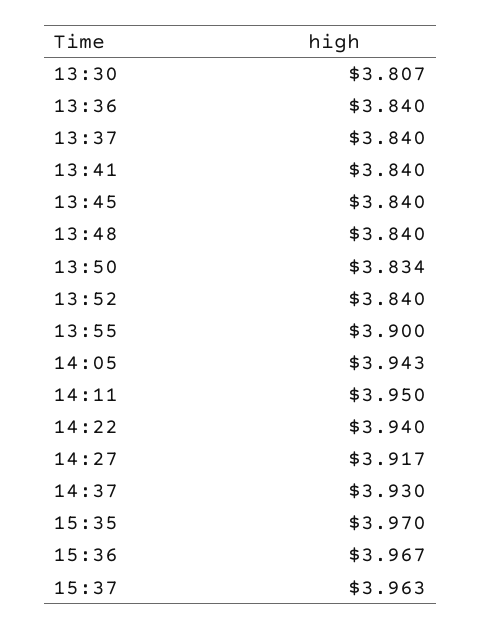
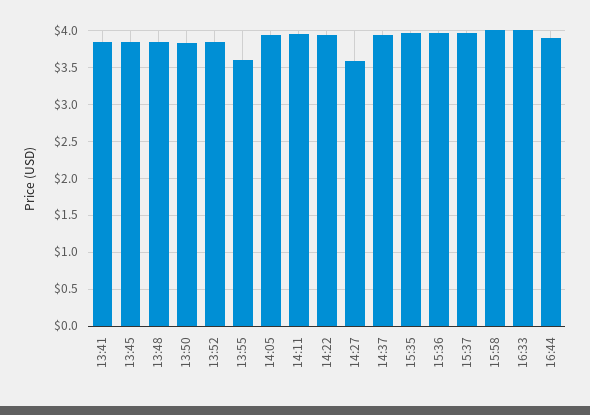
13:30: 3.807 -> none
13:36: 3.84 -> none
13:37: 3.84 -> none
13:55: 3.9 -> 3.6
14:27: 3.917 -> 3.6
15:58: none -> 4
16:33: none -> 4
16:44: none -> 3.9

